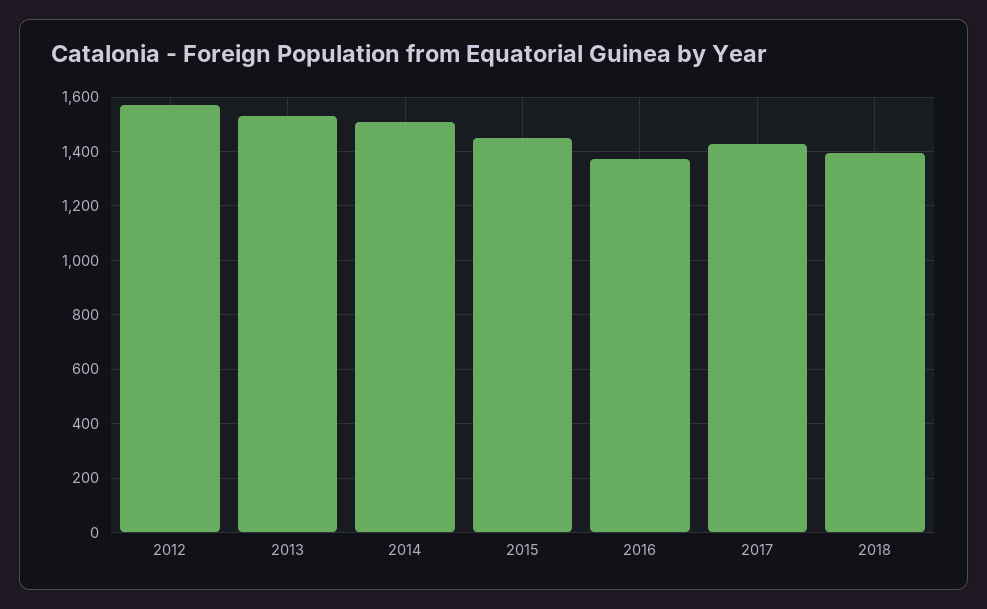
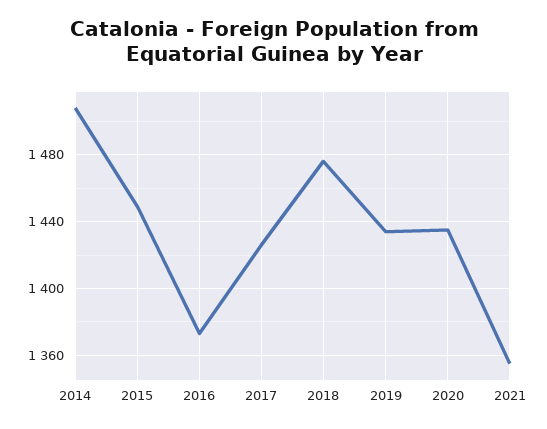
2012: 1575 -> none
2013: 1525 -> none
2018: 1400 -> 1475
2019: none -> 1435
2020: none -> 1435
2021: none -> 1355

